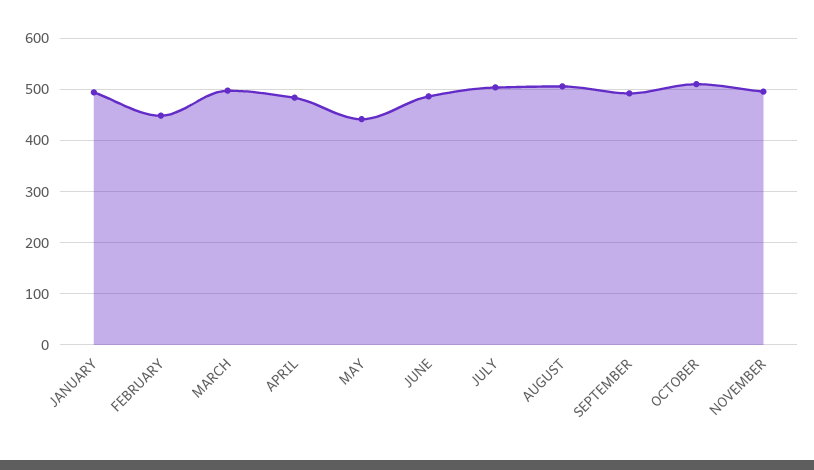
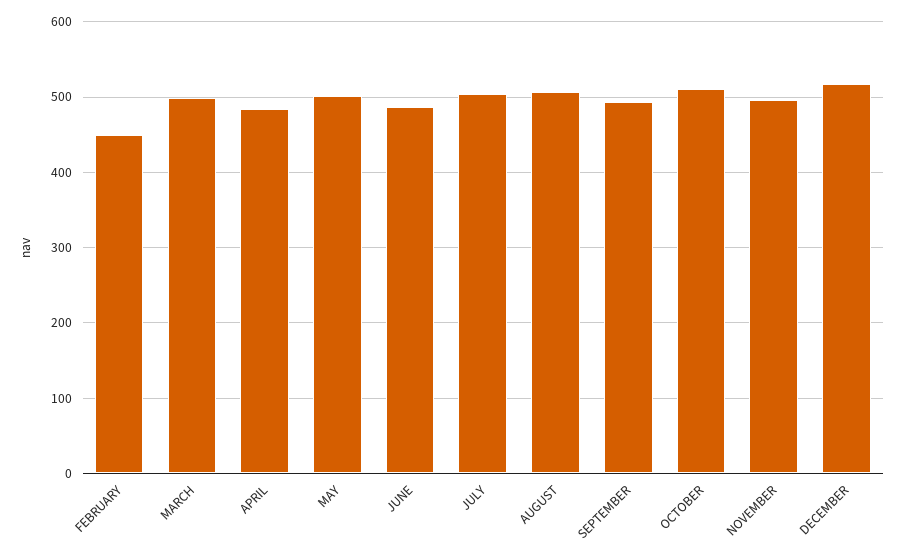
JANUARY: 500 -> none
MAY: 440 -> 500
DECEMBER: none -> 520

